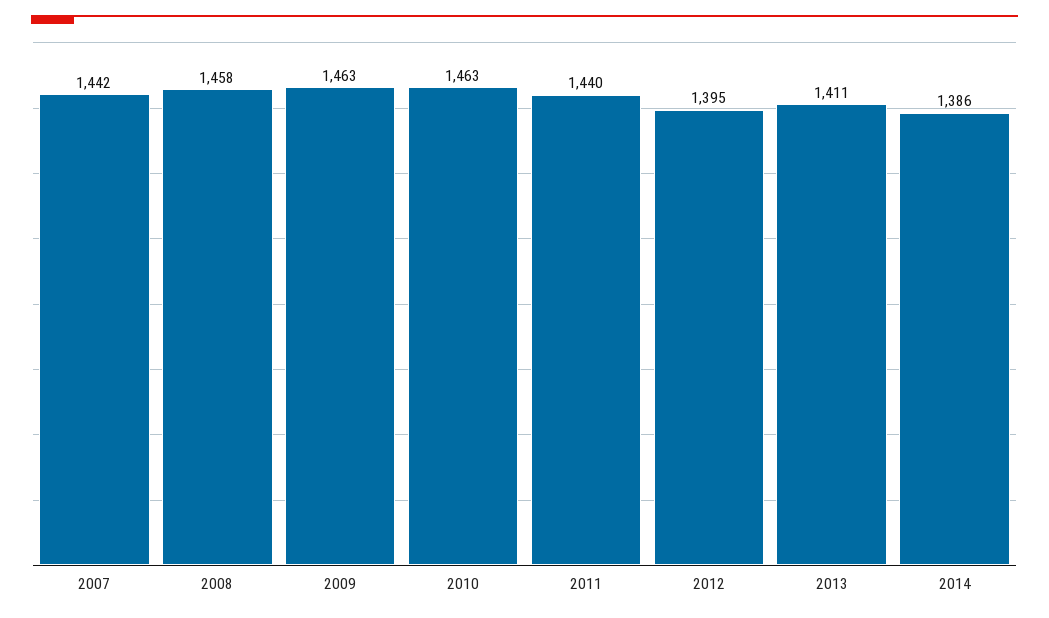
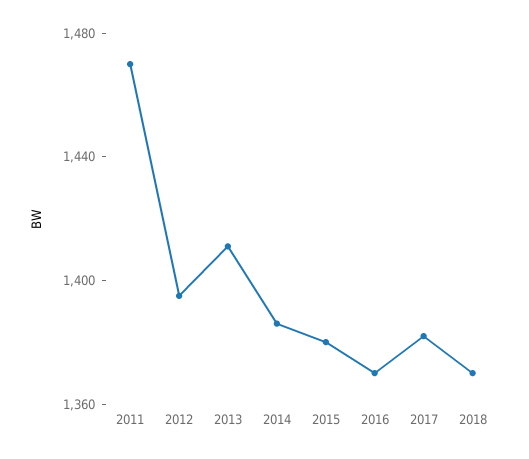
2007: 1442 -> none
2008: 1458 -> none
2009: 1463 -> none
2010: 1463 -> none
2011: 1440 -> 1470
2015: none -> 1380
2016: none -> 1370
2017: none -> 1380
2018: none -> 1370

